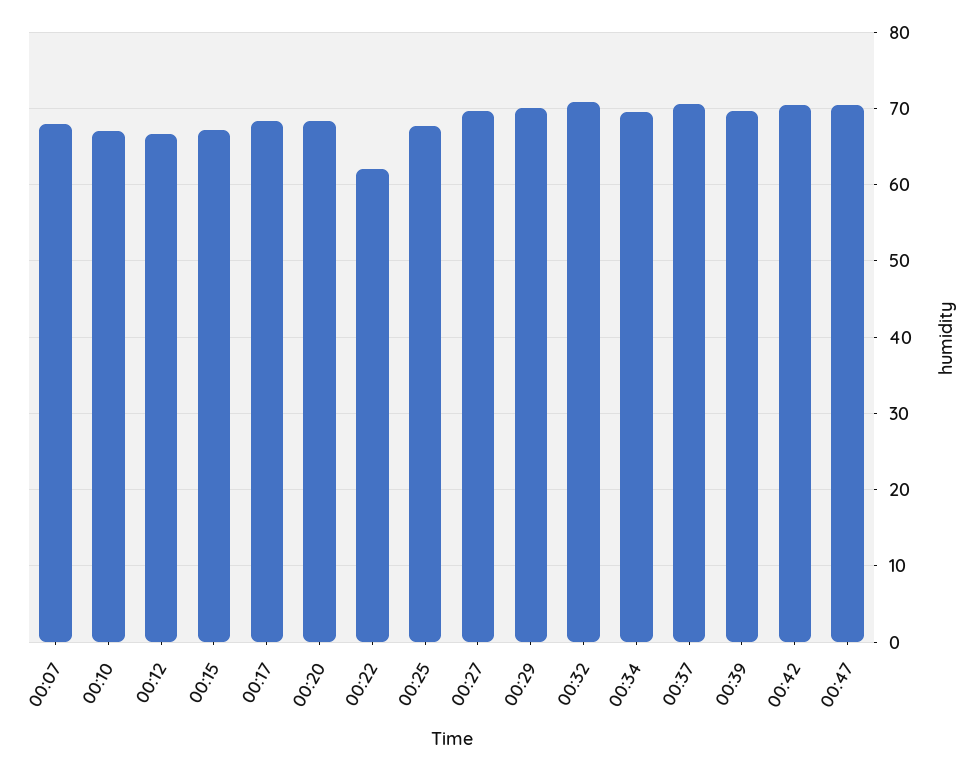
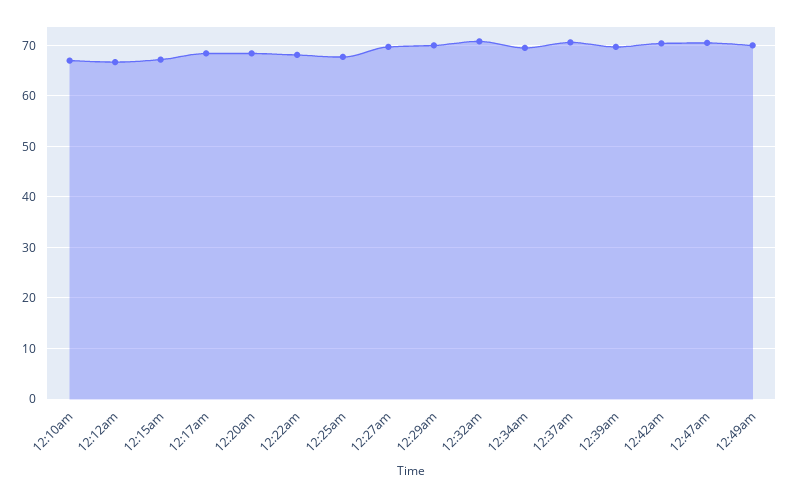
00:07: 68 -> none
00:22: 62 -> 68
12:49am: none -> 70

